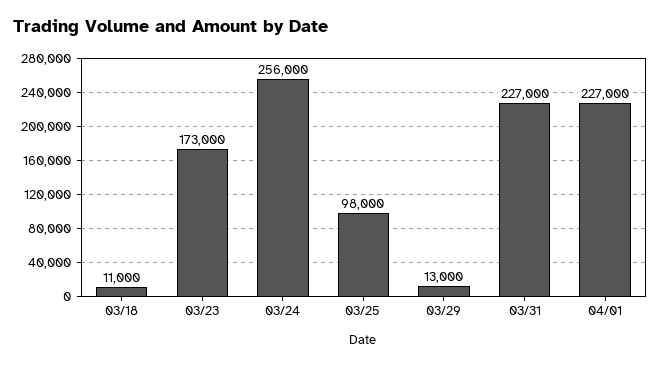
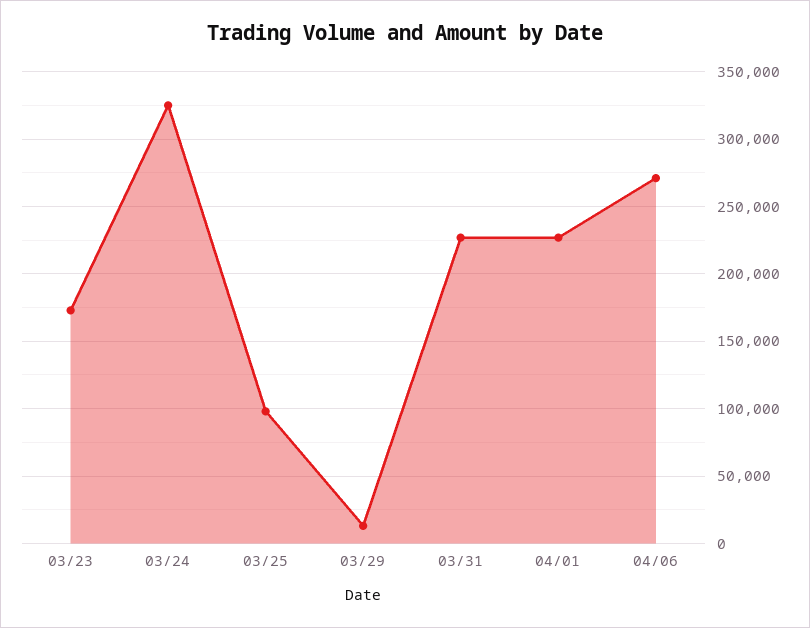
03/18: 11000 -> none
03/24: 256000 -> 325000
04/06: none -> 270000

